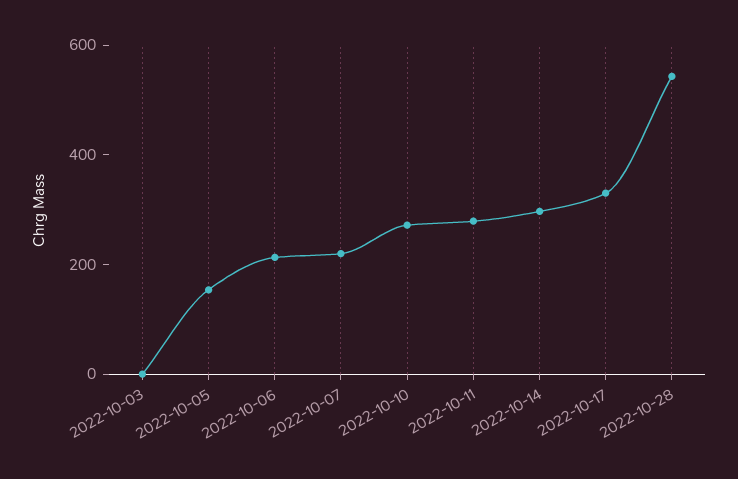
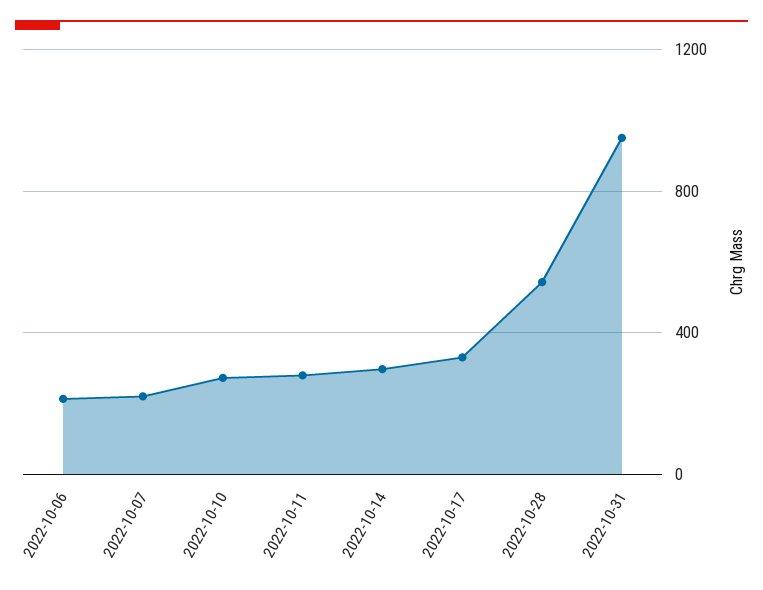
2022-10-03: 0 -> none
2022-10-05: 150 -> none
2022-10-31: none -> 950

